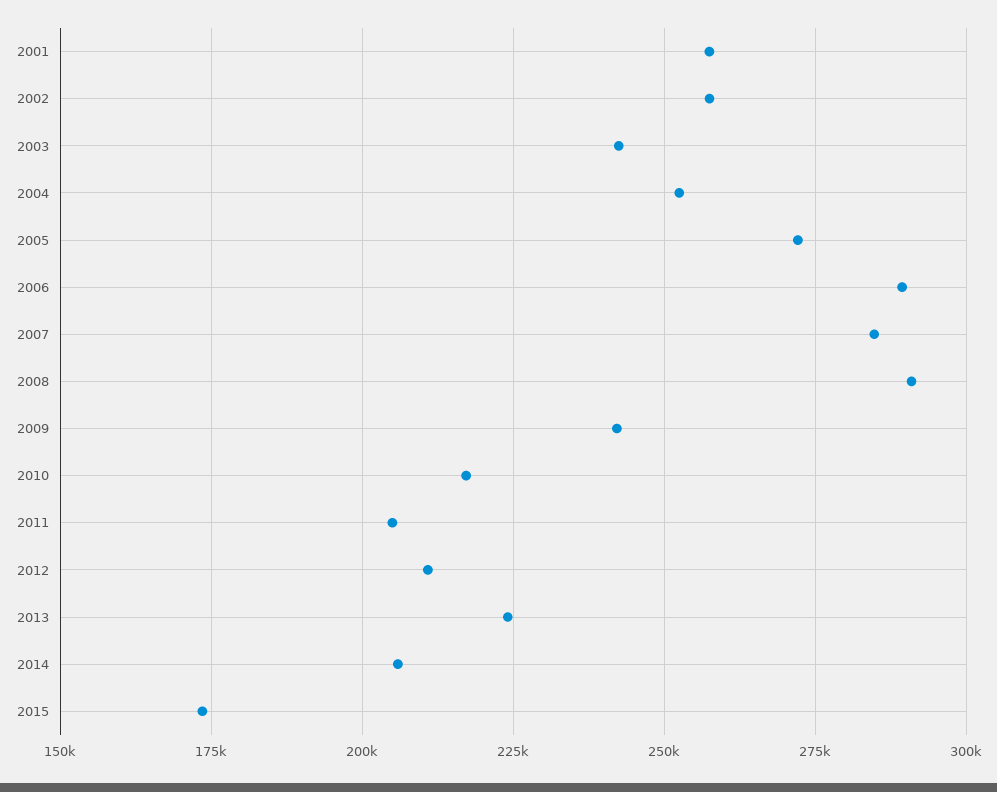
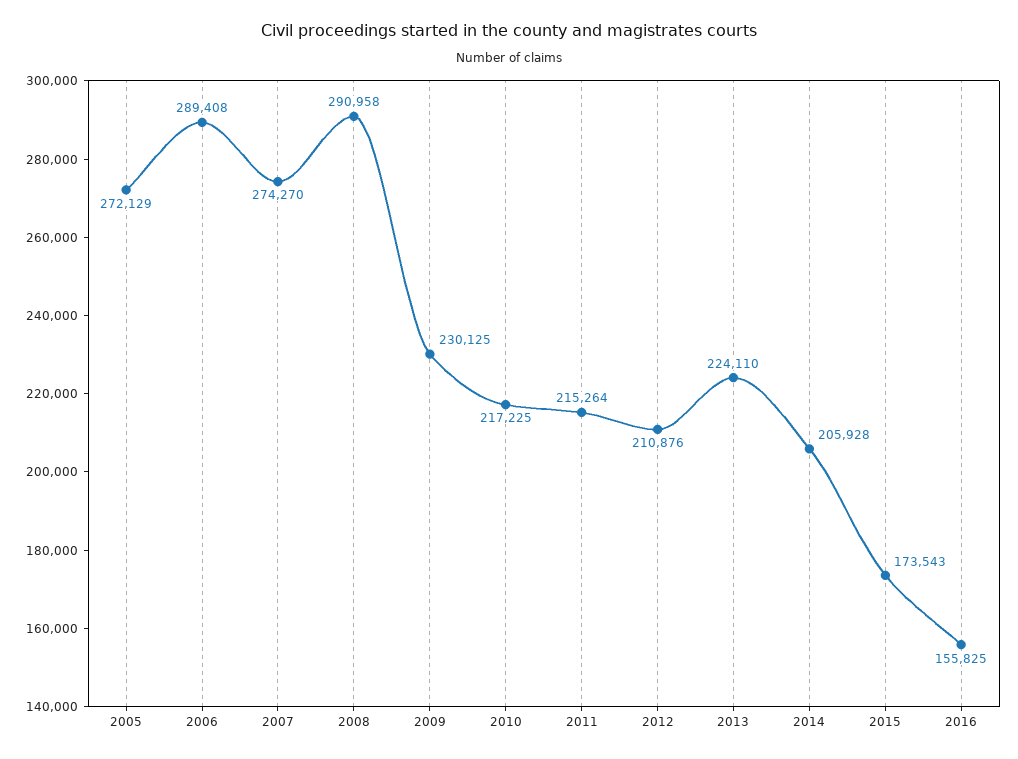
2001: 257500 -> none
2002: 257500 -> none
2003: 242500 -> none
2004: 252500 -> none
2007: 285000 -> 274270
2009: 242500 -> 230125
2011: 205000 -> 215264
2016: none -> 155825

